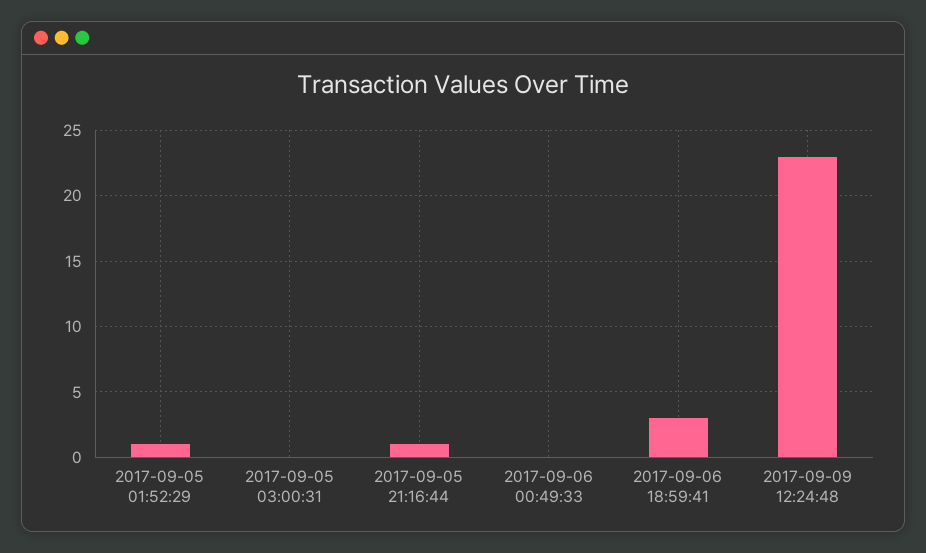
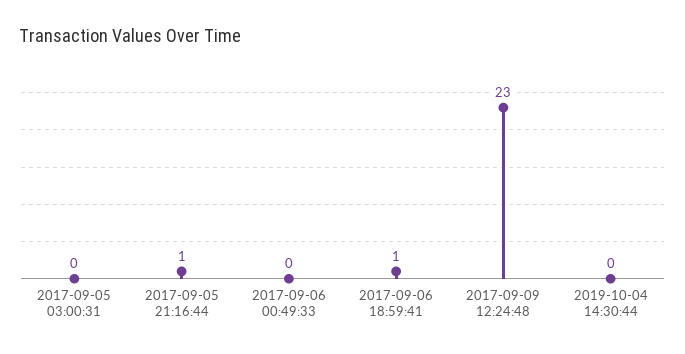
2017-09-05 01:52:29: 1 -> none
2017-09-06 18:59:41: 3 -> 1
2019-10-04 14:30:44: none -> 0

